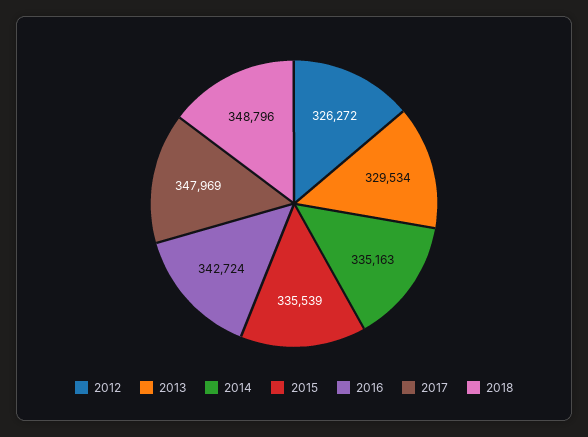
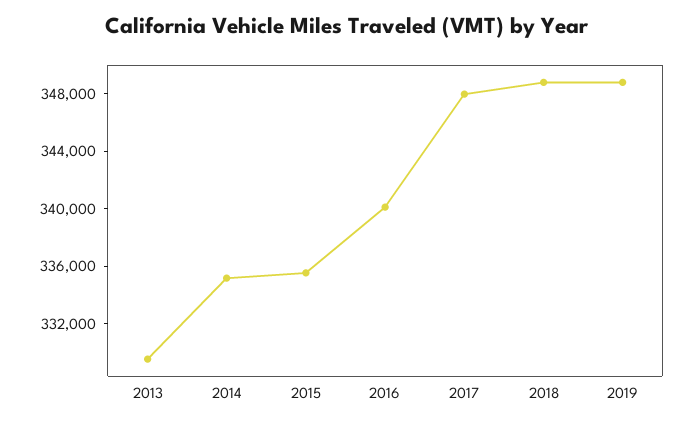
2012: 326272 -> none
2016: 342724 -> 340000
2019: none -> 349000

